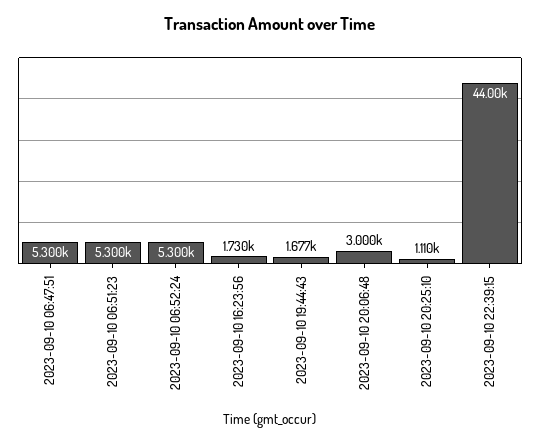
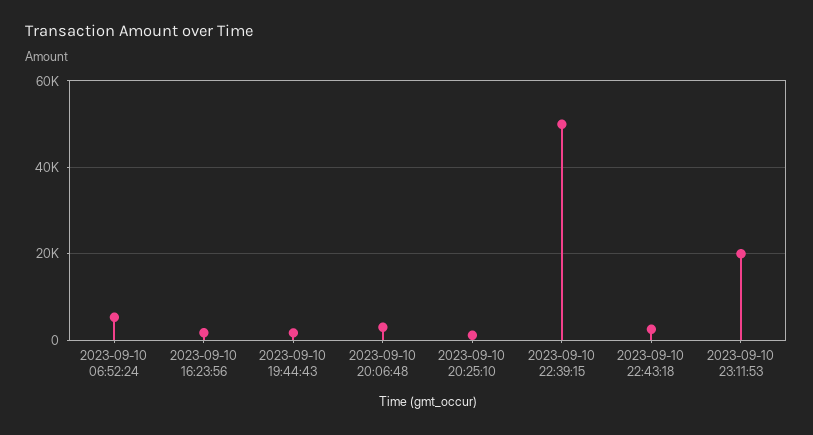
2023-09-10 06:47:51: 5300 -> none
2023-09-10 06:51:23: 5300 -> none
2023-09-10 22:39:15: 44000 -> 50000
2023-09-10 22:43:18: none -> 2000
2023-09-10 23:11:53: none -> 20000

